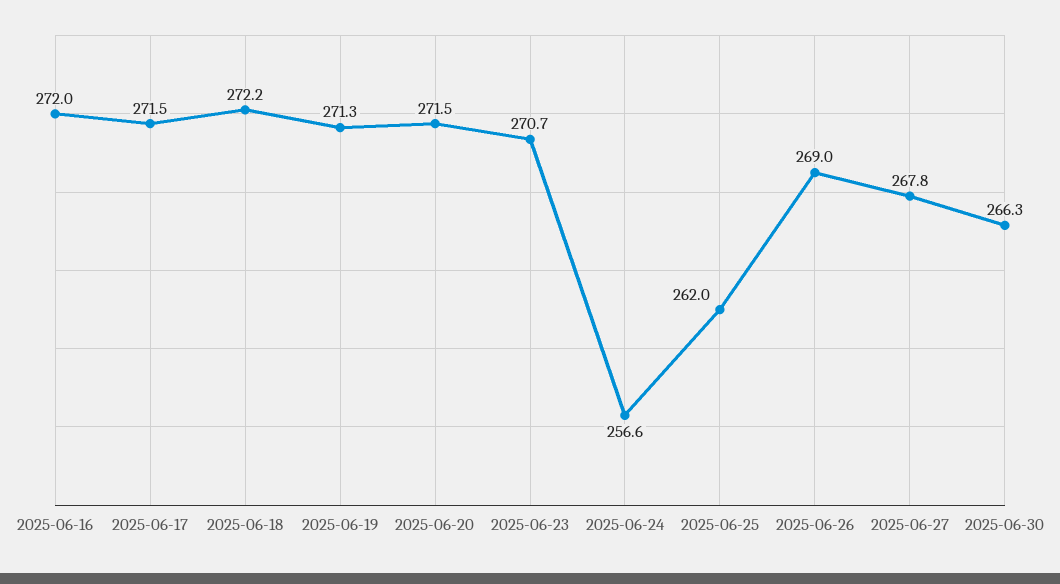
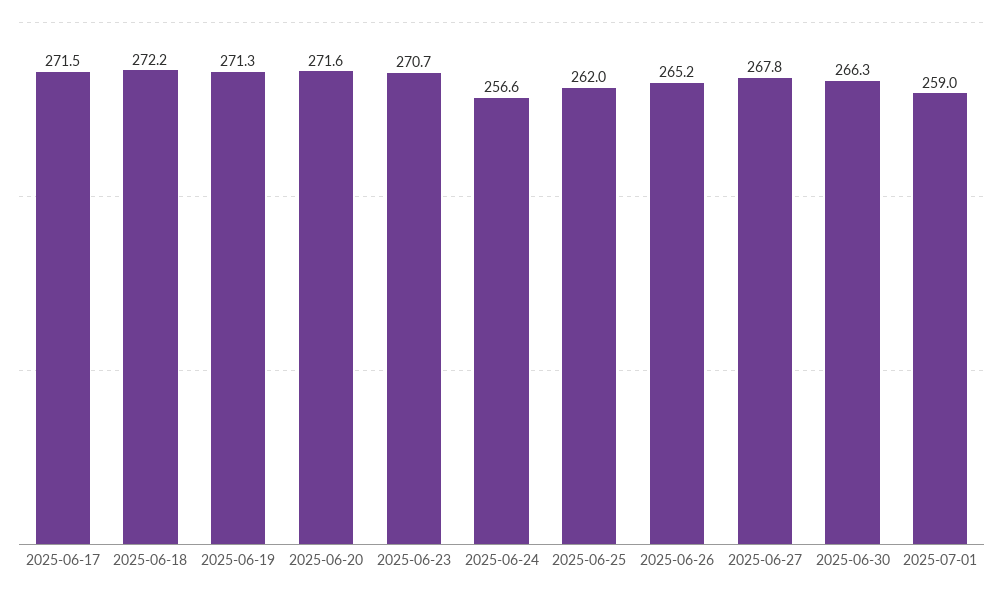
2025-06-16: 272 -> none
2025-06-20: 271.5 -> 271.6
2025-06-26: 269 -> 265.2
2025-07-01: none -> 259

